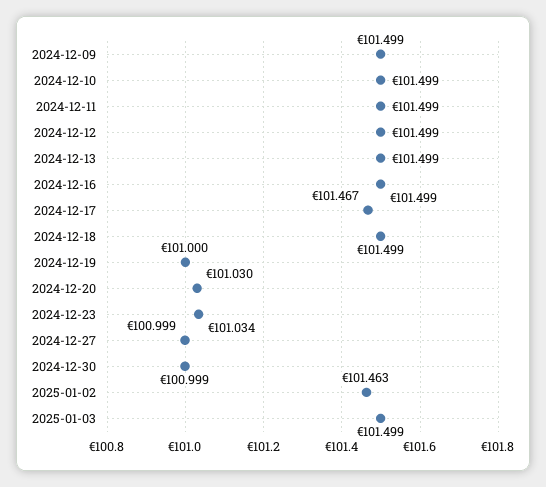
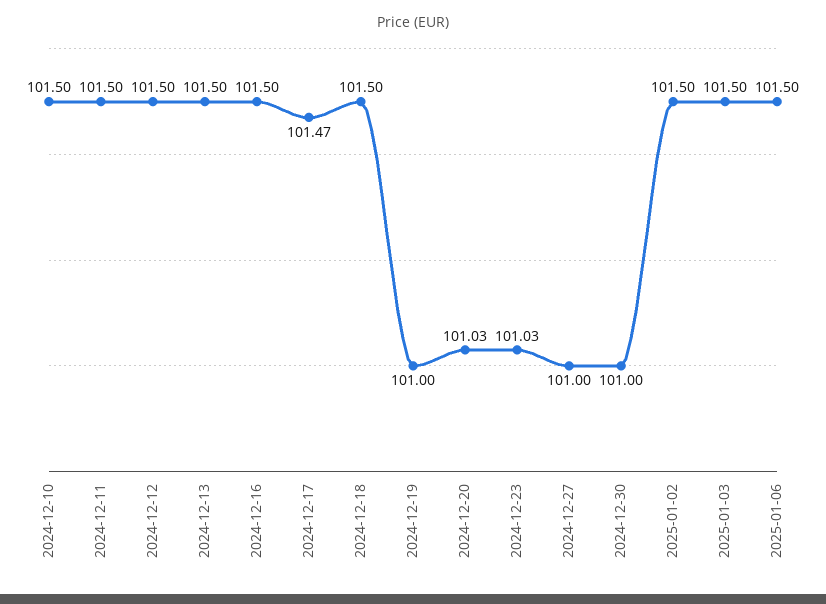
2024-12-09: 101.499 -> none
2025-01-02: 101.463 -> 101.5
2025-01-06: none -> 101.5

